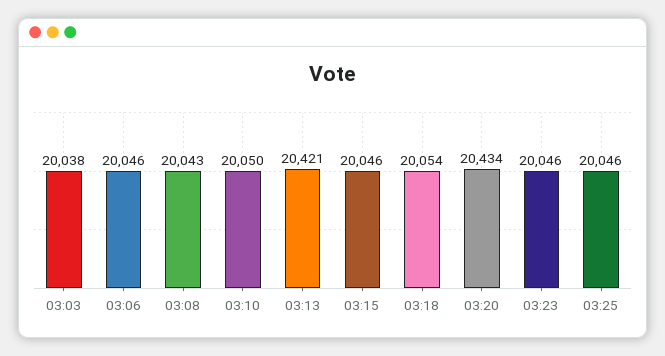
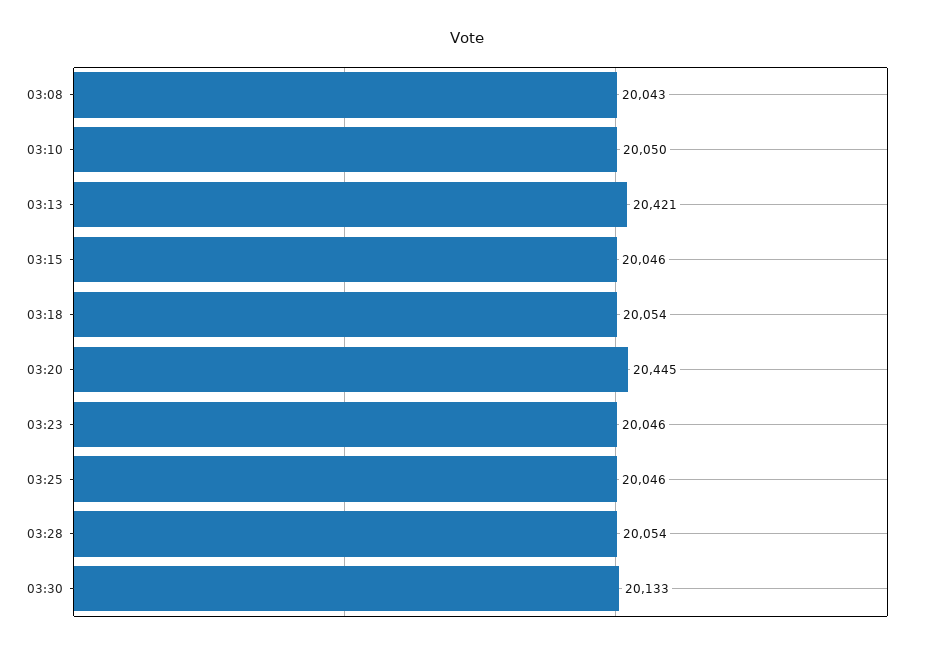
03:03: 20038 -> none
03:06: 20046 -> none
03:20: 20434 -> 20445
03:28: none -> 20054
03:30: none -> 20133

